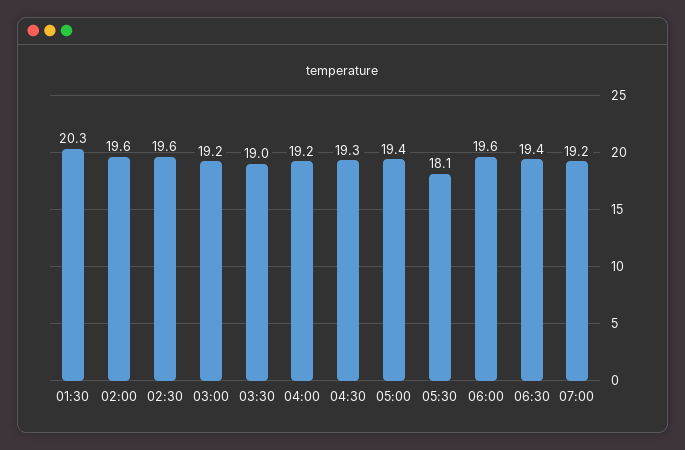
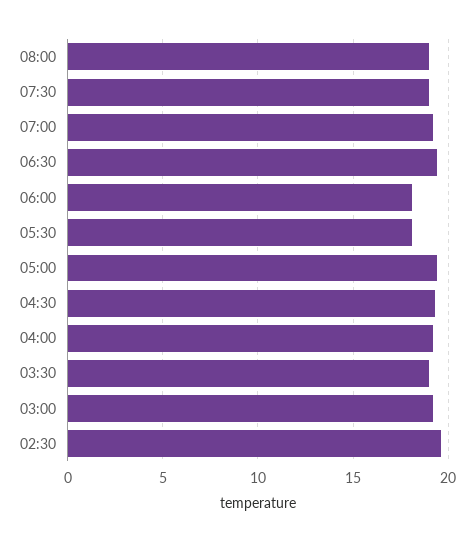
01:30: 20.3 -> none
02:00: 19.6 -> none
06:00: 19.6 -> 18
08:00: none -> 19
07:30: none -> 19

